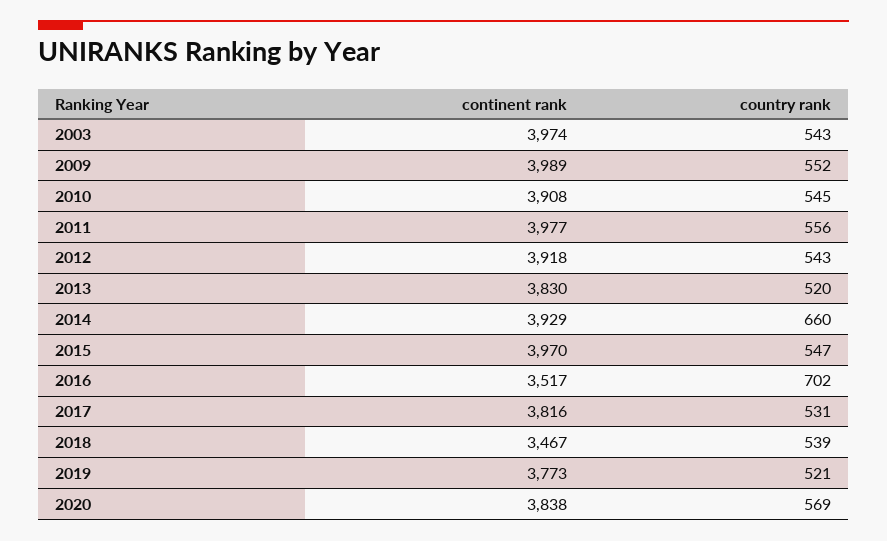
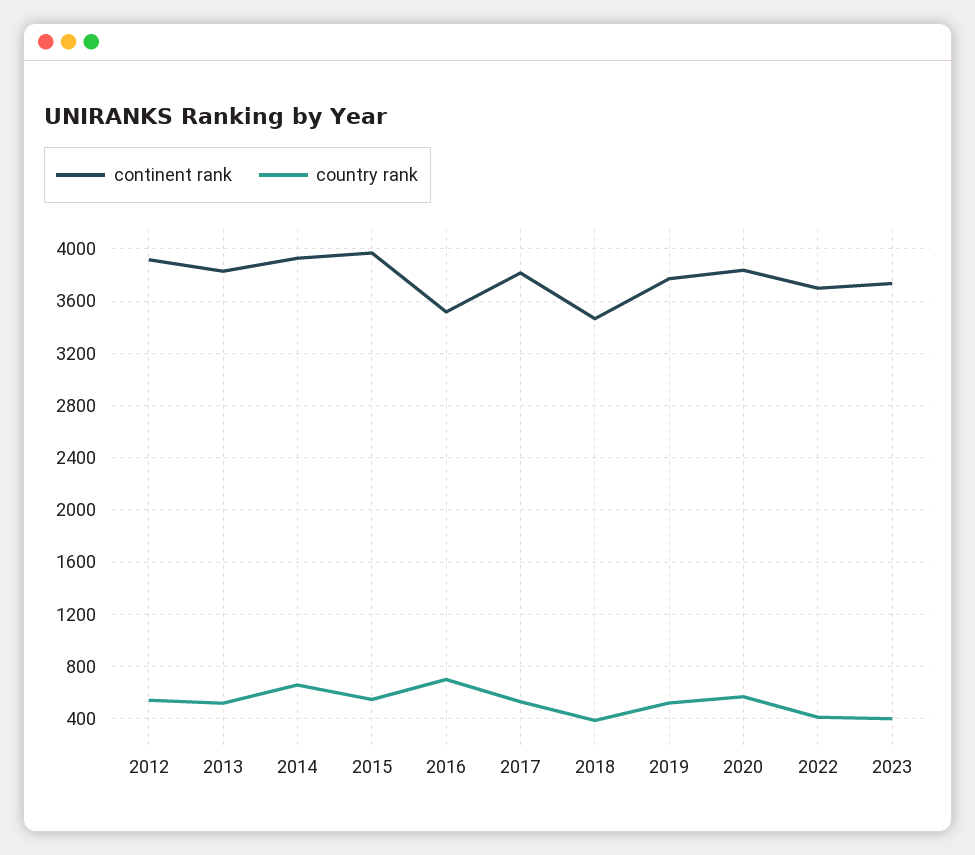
continent rank, 2003: 3974 -> none
country rank, 2003: 543 -> none
continent rank, 2009: 3989 -> none
country rank, 2009: 552 -> none
continent rank, 2010: 3908 -> none
country rank, 2010: 545 -> none
continent rank, 2011: 3977 -> none
country rank, 2011: 556 -> none
country rank, 2018: 539 -> 400
continent rank, 2022: none -> 3700
country rank, 2022: none -> 400
continent rank, 2023: none -> 3750
country rank, 2023: none -> 400

